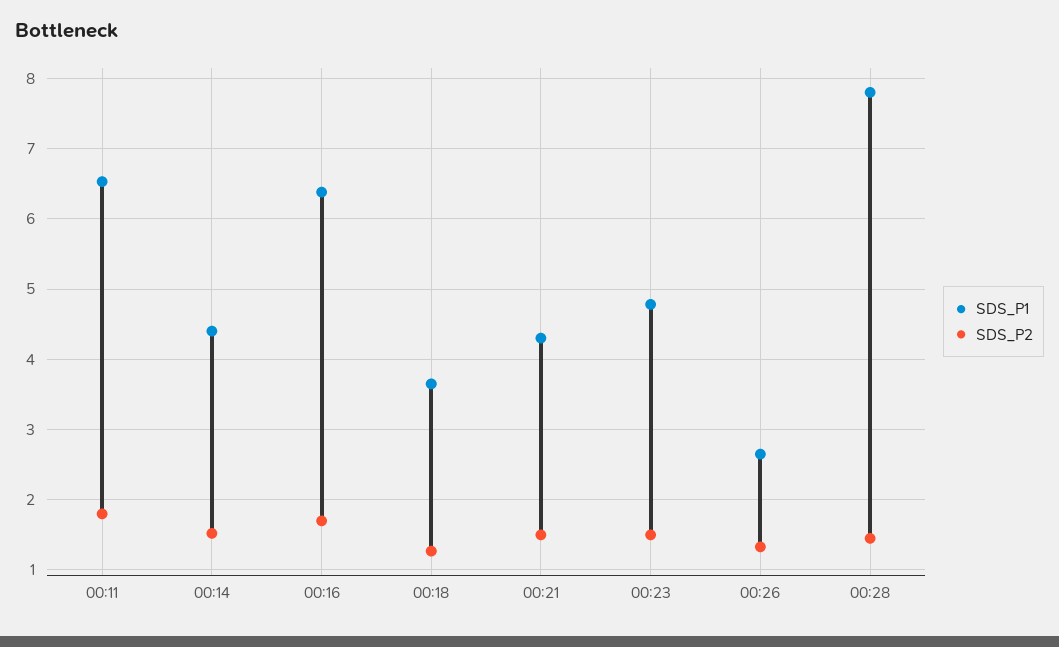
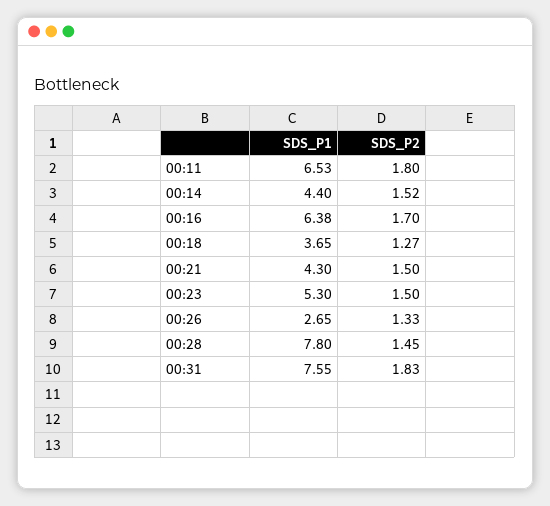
SDS_P1, 00:23: 4.8 -> 5.3
SDS_P1, 00:31: none -> 7.55
SDS_P2, 00:31: none -> 1.83

